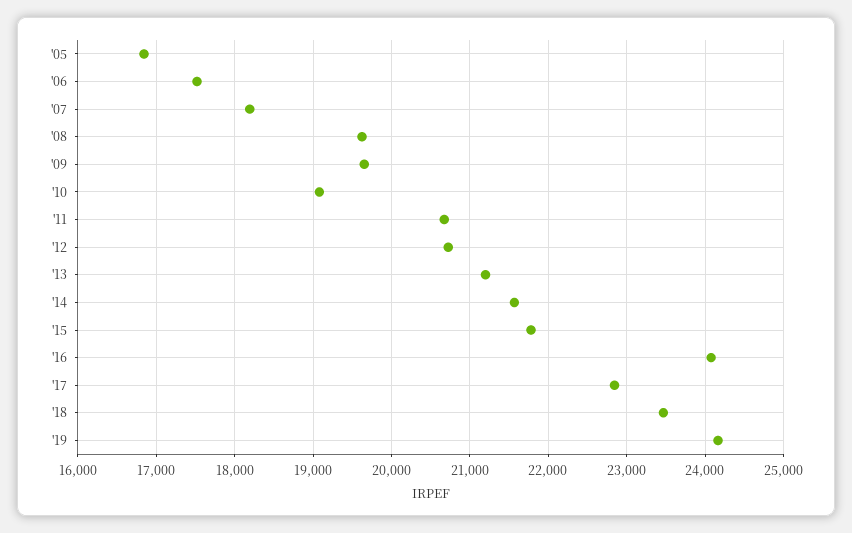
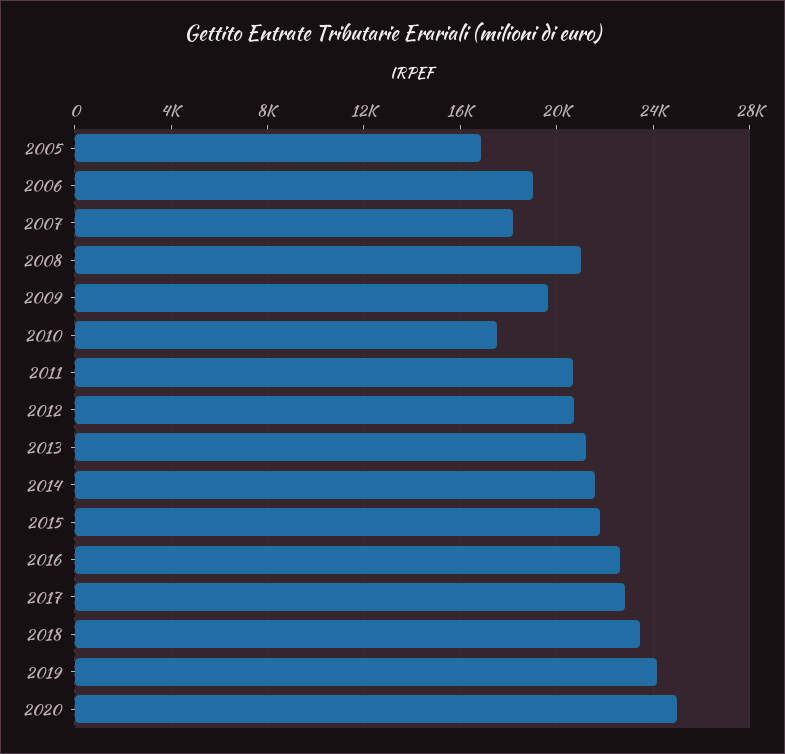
'06: 17500 -> 19000
'08: 19600 -> 21000
'10: 19100 -> 17500
'16: 24100 -> 22500
2020: none -> 25000

